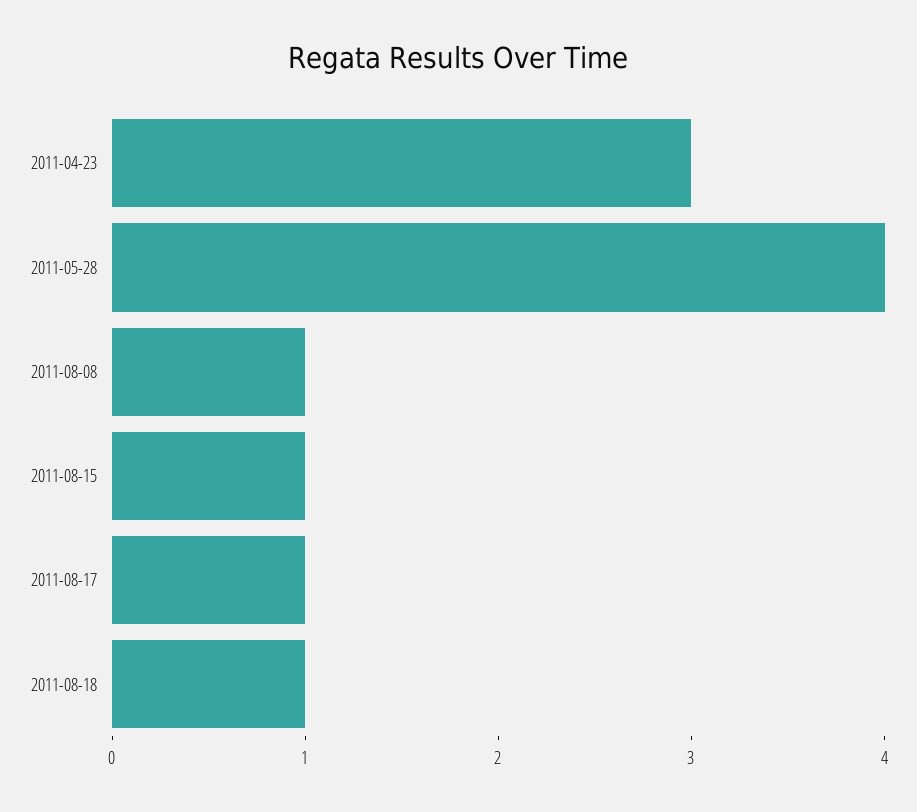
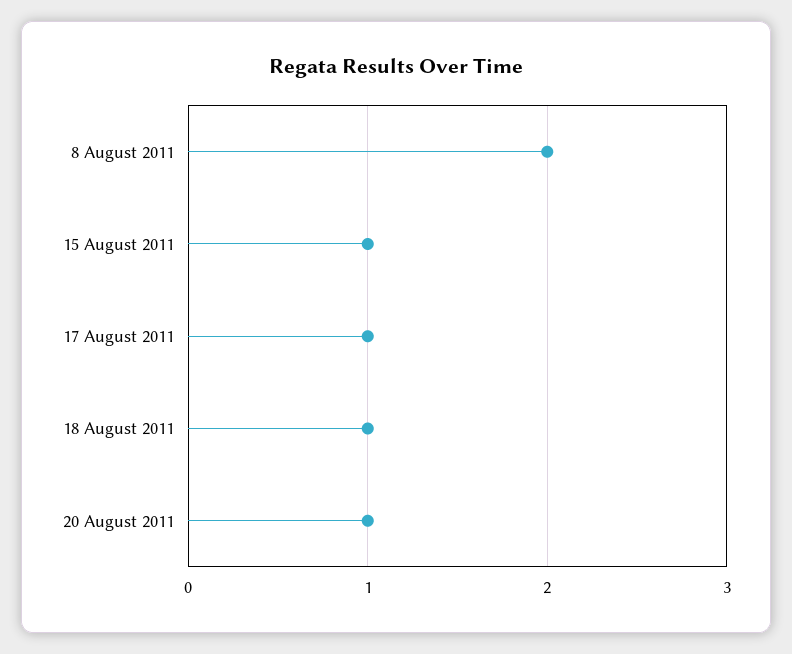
2011-04-23: 3 -> none
2011-05-28: 4 -> none
2011-08-08: 1 -> 2
20 August 2011: none -> 1

